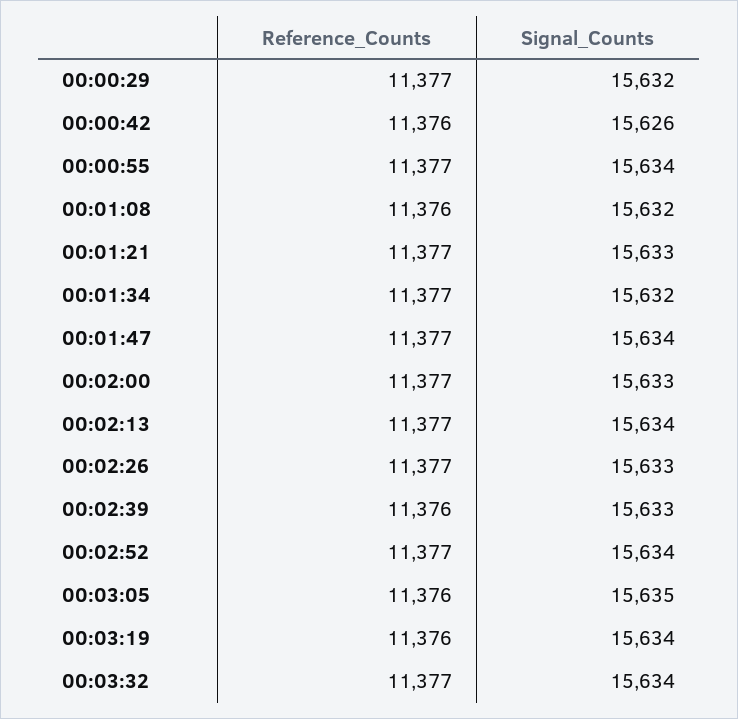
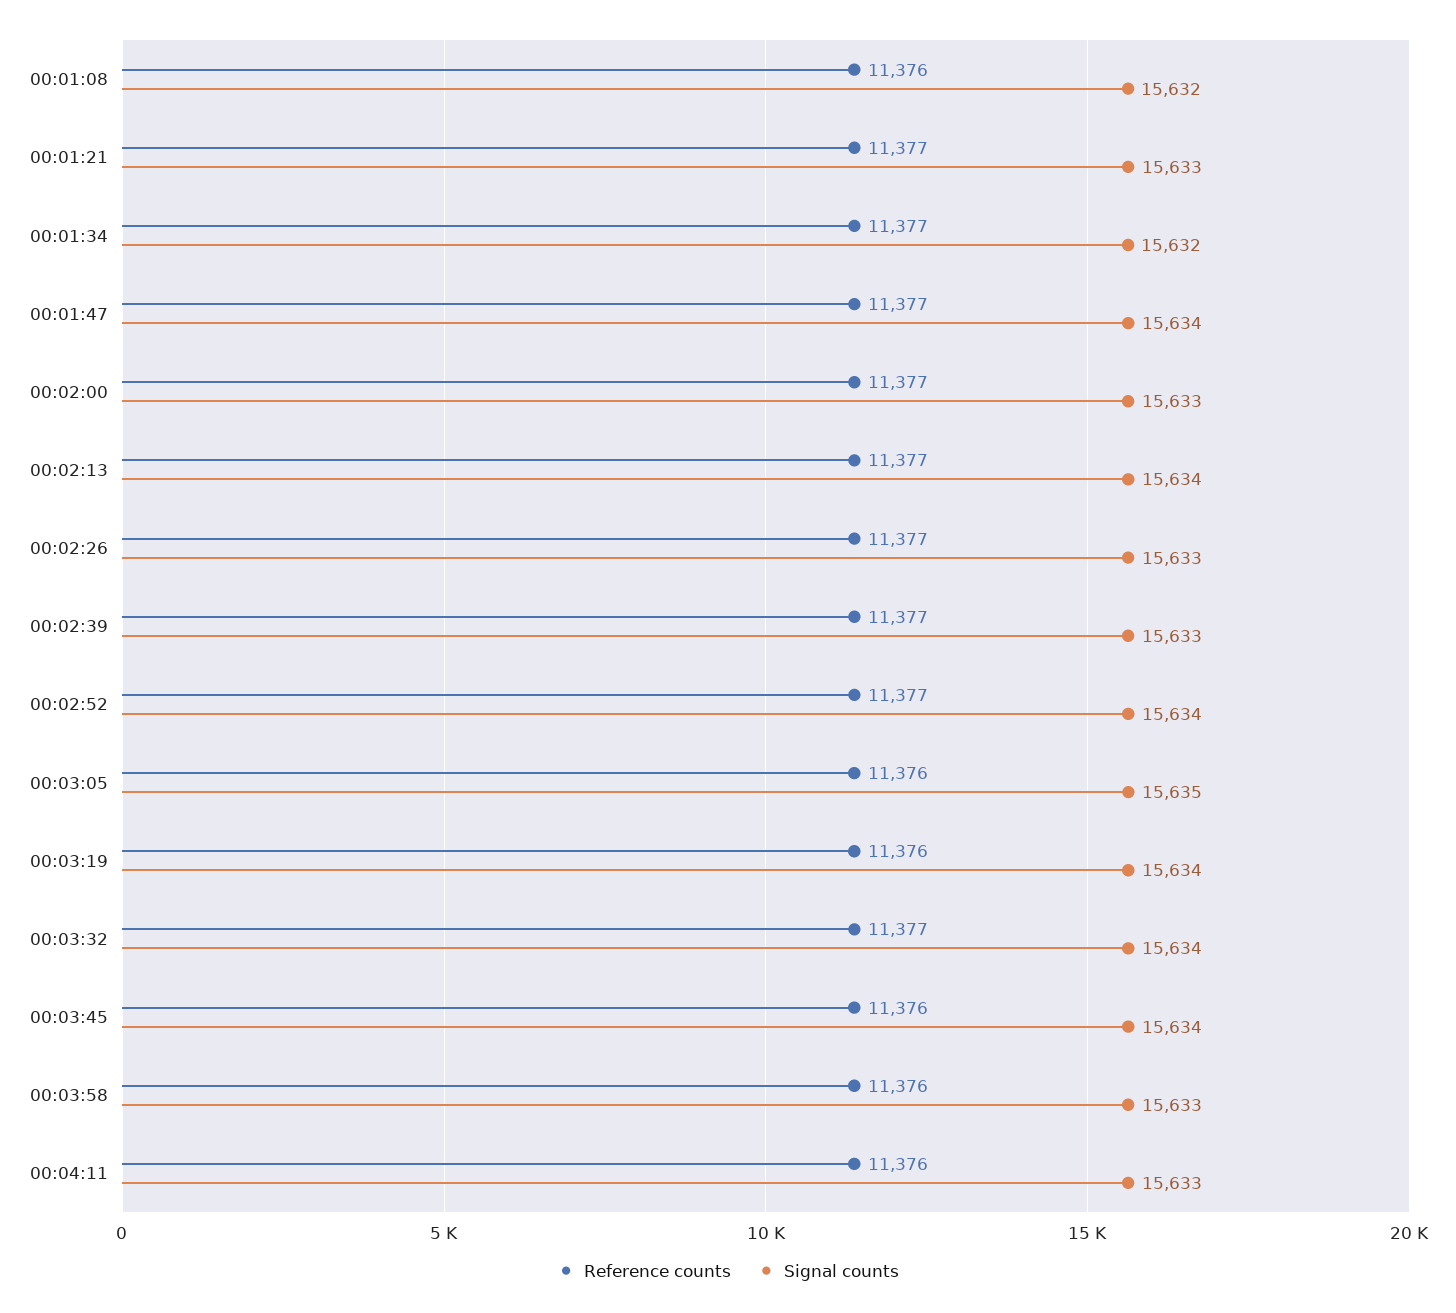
Reference_Counts, 00:00:29: 11377 -> none
Signal_Counts, 00:00:29: 15632 -> none
Reference_Counts, 00:00:42: 11376 -> none
Signal_Counts, 00:00:42: 15626 -> none
Reference_Counts, 00:00:55: 11377 -> none
Signal_Counts, 00:00:55: 15634 -> none
Reference_Counts, 00:02:39: 11376 -> 11377
Reference_Counts, 00:03:45: none -> 11376
Signal_Counts, 00:03:45: none -> 15634
Reference_Counts, 00:03:58: none -> 11376
Signal_Counts, 00:03:58: none -> 15633
Reference_Counts, 00:04:11: none -> 11376
Signal_Counts, 00:04:11: none -> 15633

